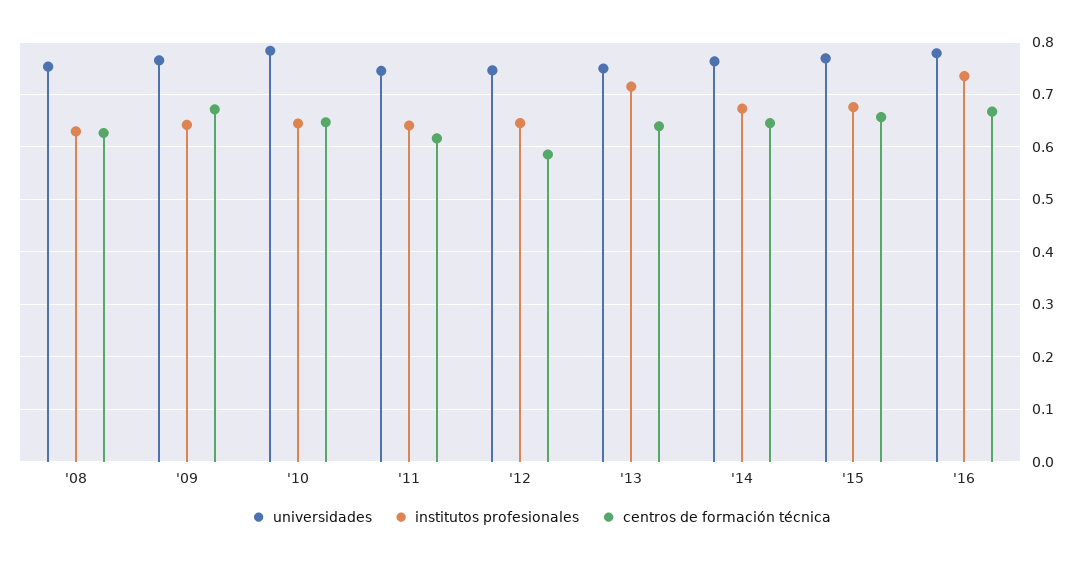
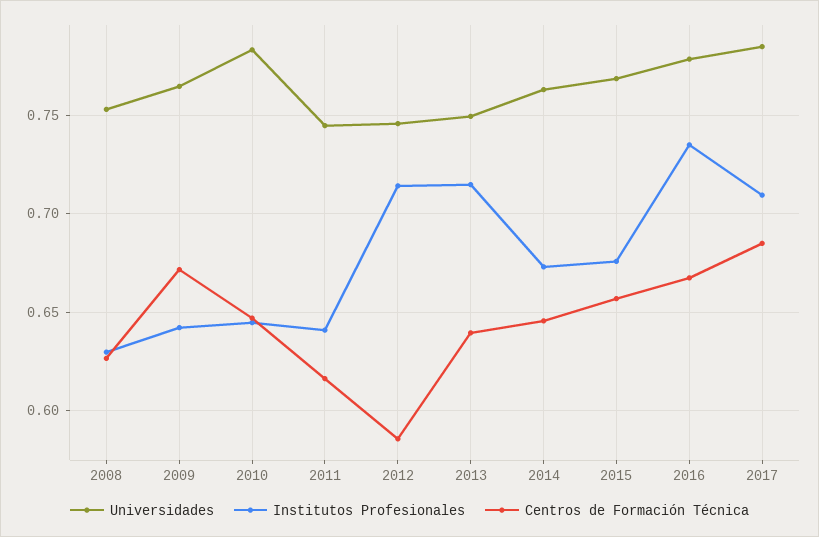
institutos profesionales, '12: 0.64 -> 0.715
universidades, 2017: none -> 0.785
institutos profesionales, 2017: none -> 0.71
centros de formación técnica, 2017: none -> 0.685

